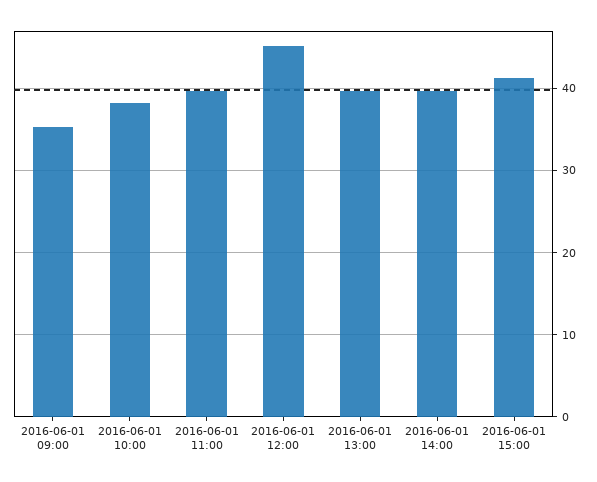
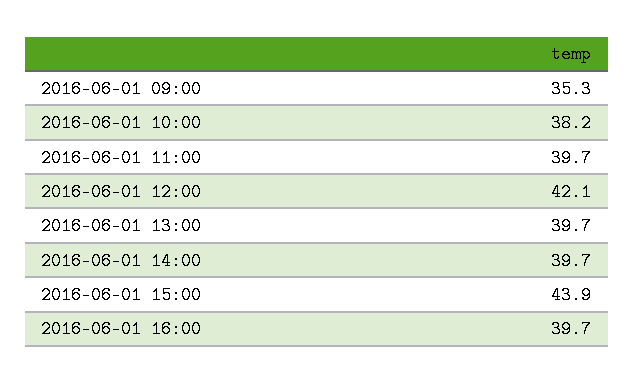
2016-06-01 12:00: 45 -> 42.1
2016-06-01 15:00: 41 -> 43.9
2016-06-01 16:00: none -> 39.7

